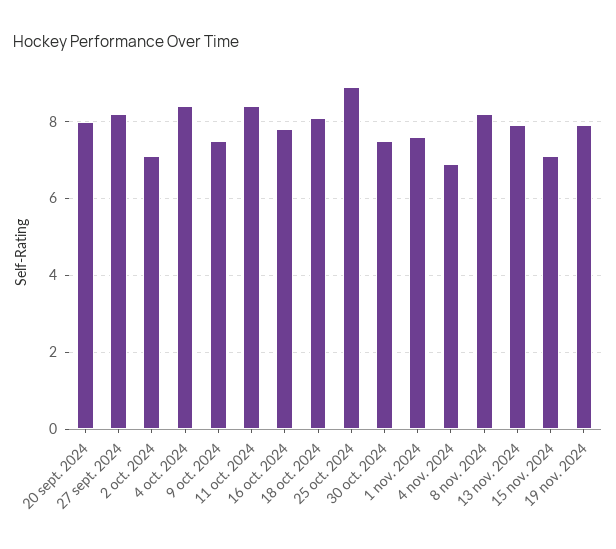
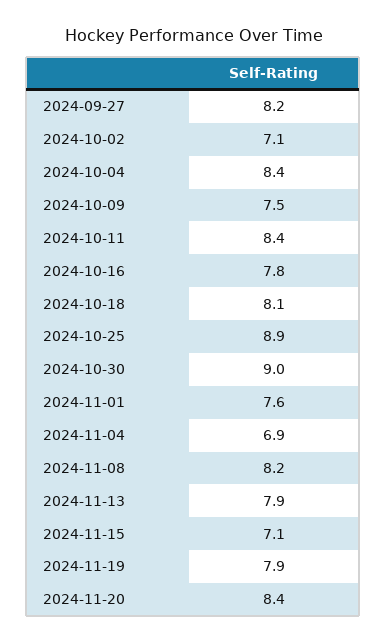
20 sept. 2024: 8 -> none
30 oct. 2024: 7.5 -> 9
2024-11-20: none -> 8.4

